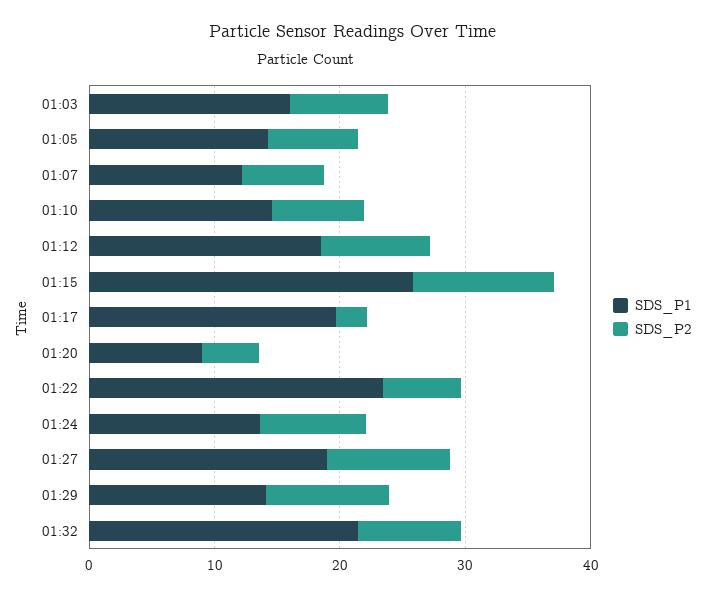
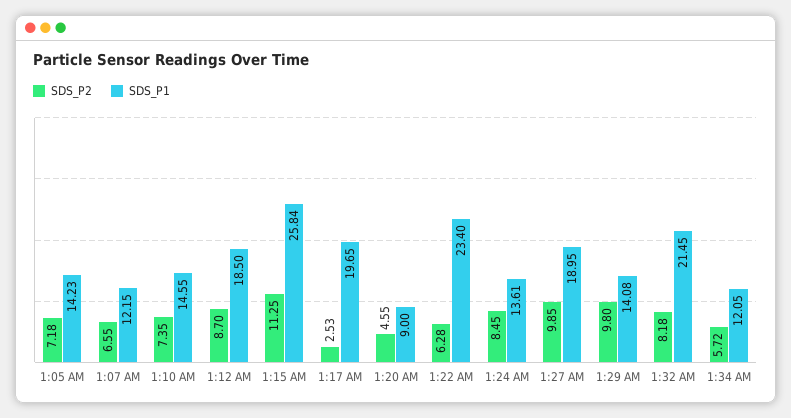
SDS_P1, 01:03: 16 -> none
SDS_P2, 01:03: 8 -> none
SDS_P2, 1:34 AM: none -> 5.72
SDS_P1, 1:34 AM: none -> 12.05

